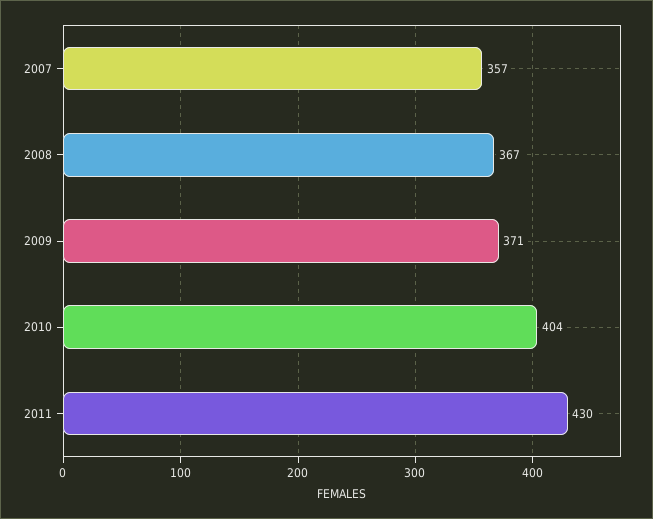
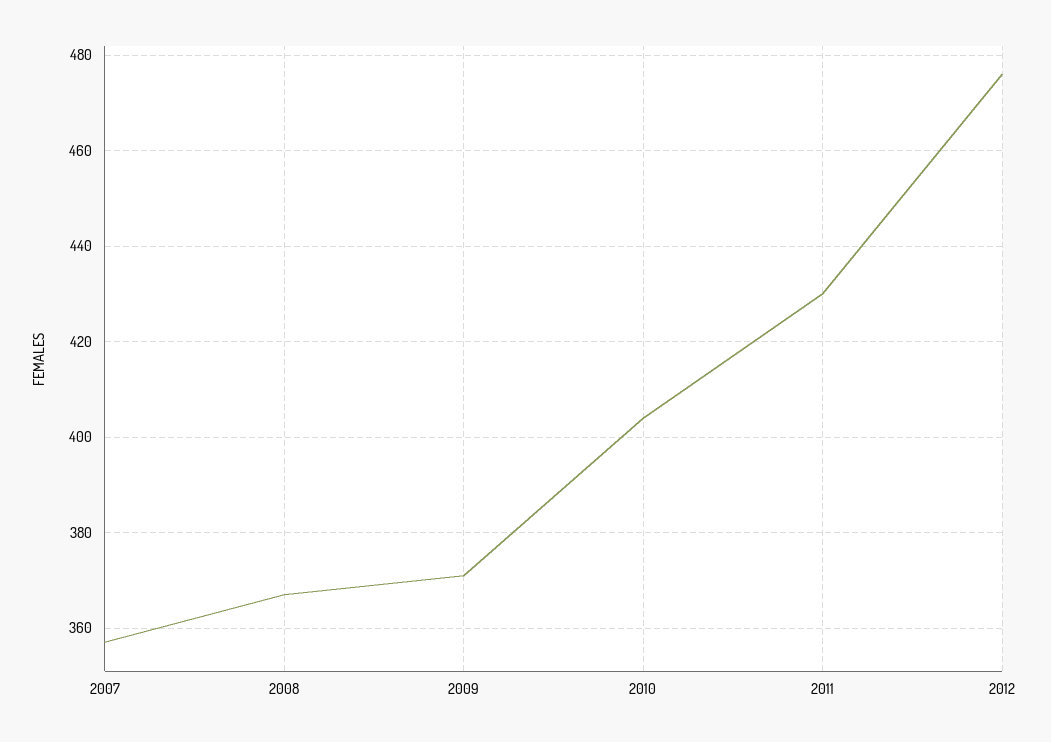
2012: none -> 475

